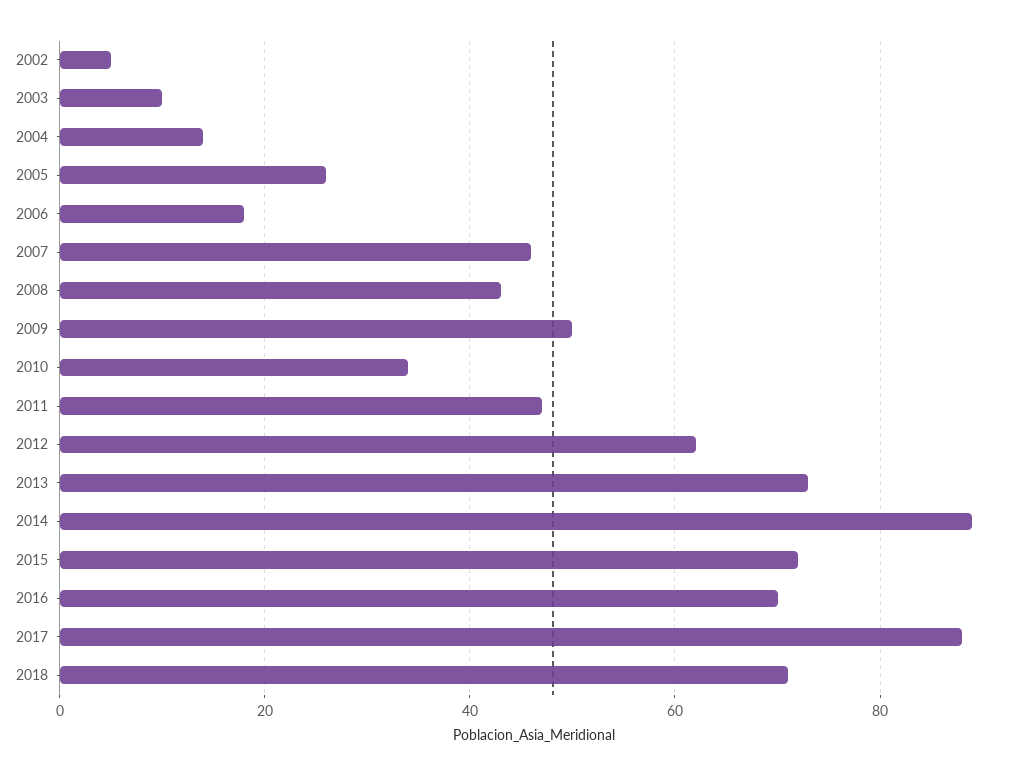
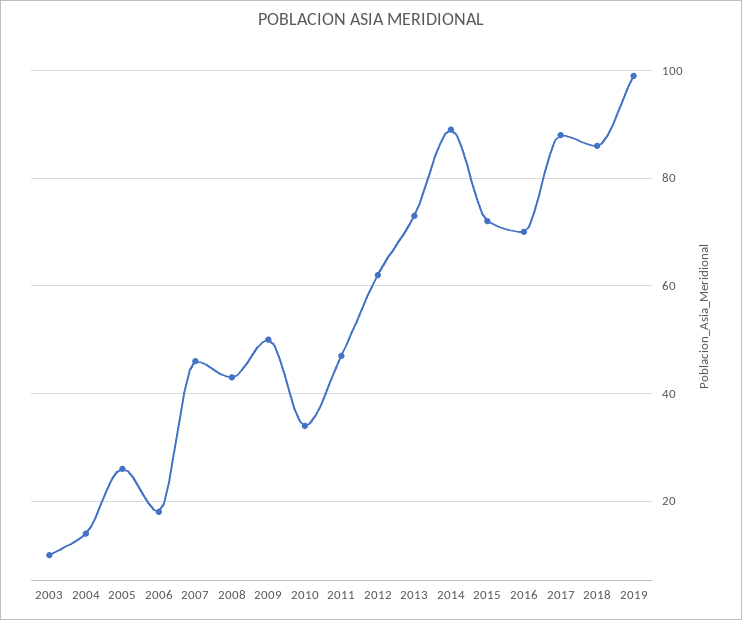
2002: 5 -> none
2018: 70 -> 85
2019: none -> 100

